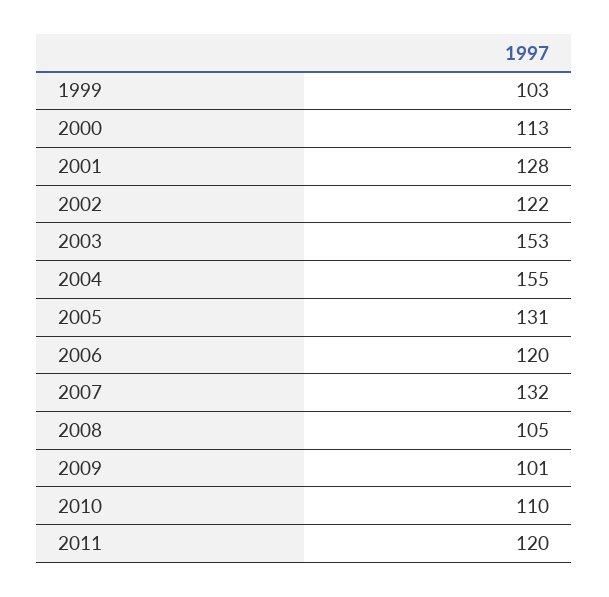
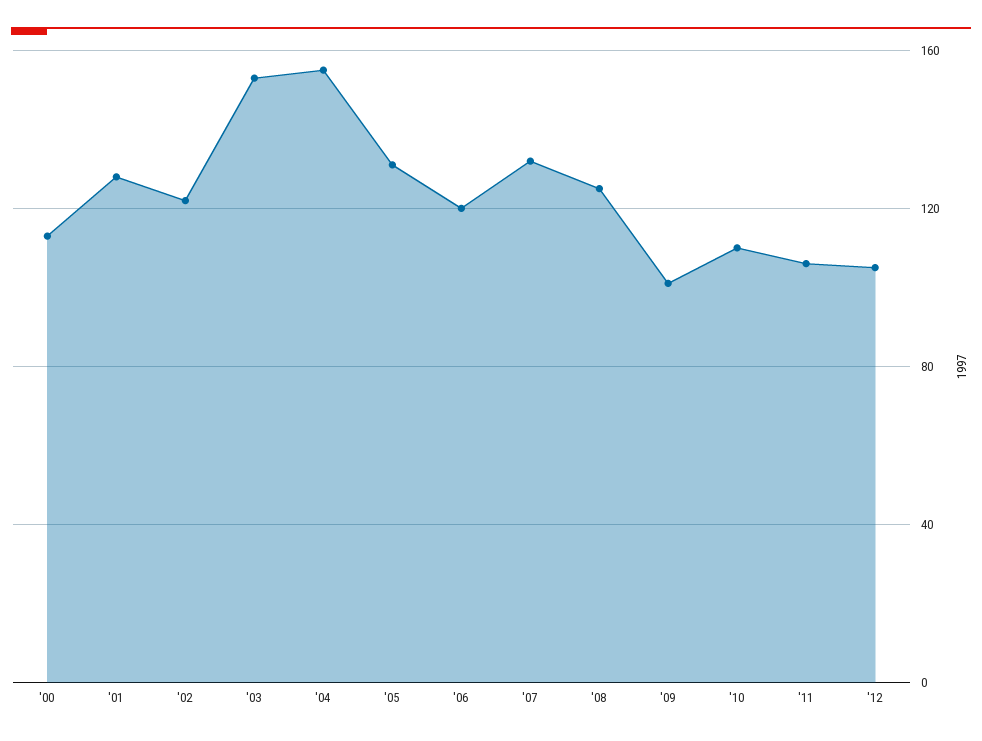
1999: 103 -> none
2008: 105 -> 125
2011: 120 -> 105
'12: none -> 105

